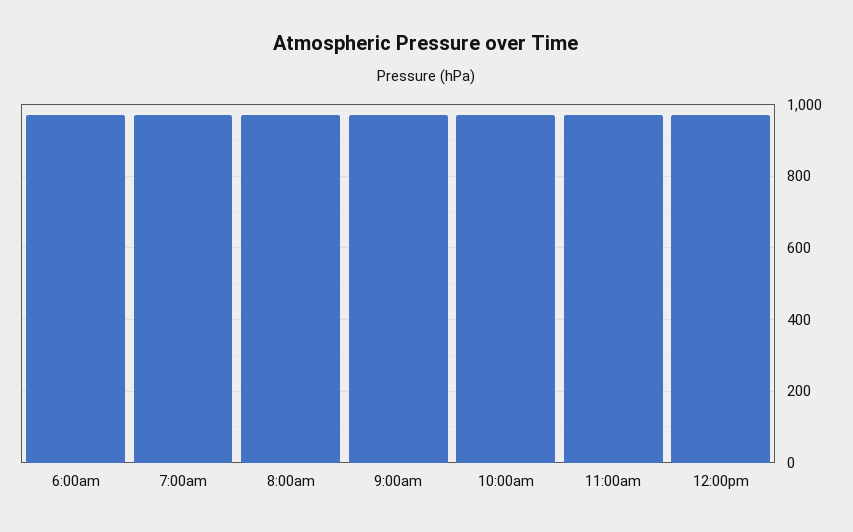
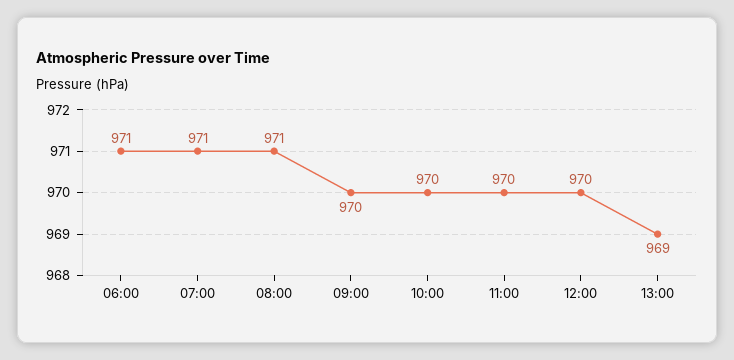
13:00: none -> 969

